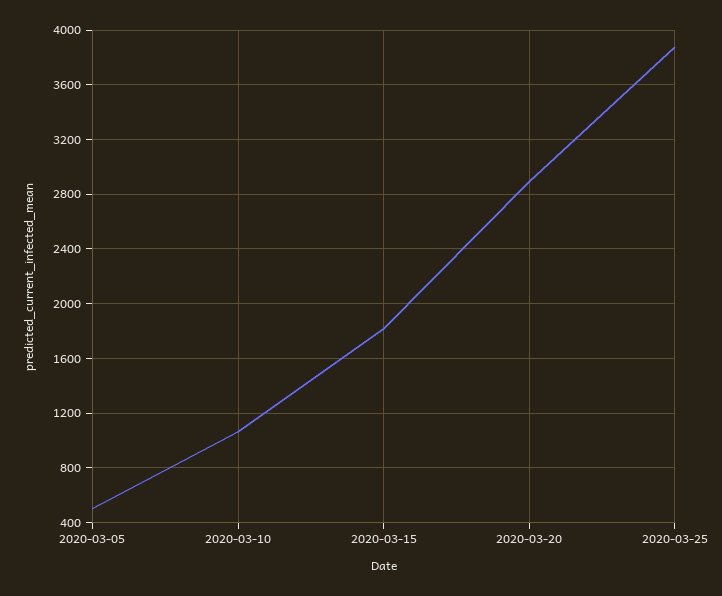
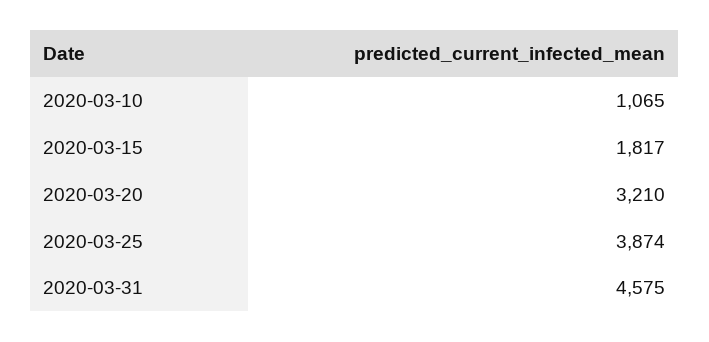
2020-03-05: 500 -> none
2020-03-20: 2900 -> 3210
2020-03-31: none -> 4575

